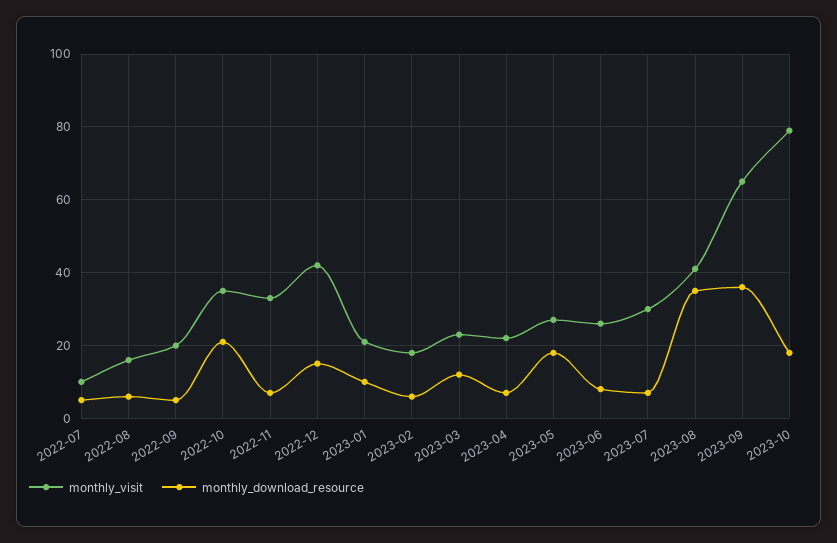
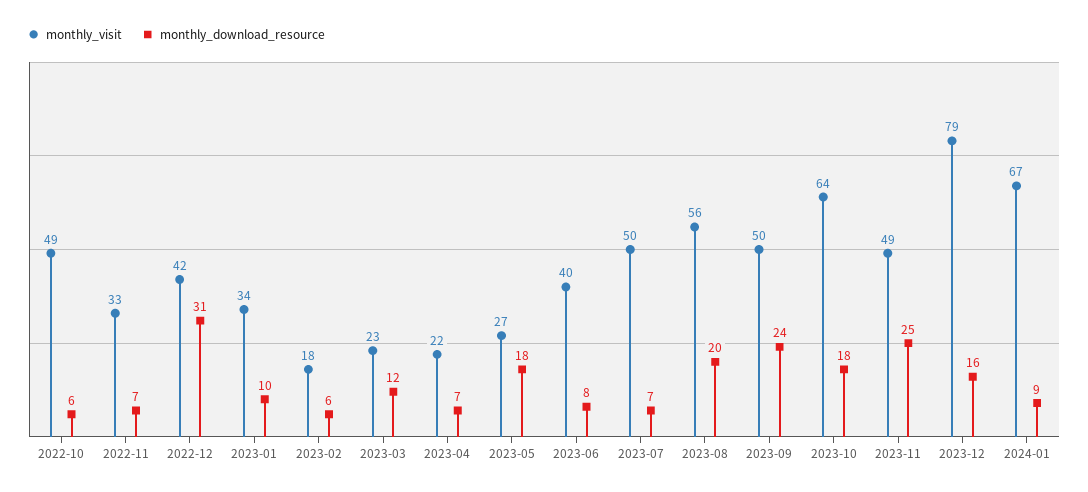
monthly_visit, 2022-07: 10 -> none
monthly_download_resource, 2022-07: 5 -> none
monthly_visit, 2022-08: 15 -> none
monthly_download_resource, 2022-08: 5 -> none
monthly_visit, 2022-09: 20 -> none
monthly_download_resource, 2022-09: 5 -> none
monthly_visit, 2022-10: 35 -> 49
monthly_download_resource, 2022-10: 20 -> 6
monthly_download_resource, 2022-12: 15 -> 31
monthly_visit, 2023-01: 20 -> 34
monthly_visit, 2023-06: 25 -> 40
monthly_visit, 2023-07: 30 -> 50
monthly_visit, 2023-08: 40 -> 56
monthly_download_resource, 2023-08: 35 -> 20
monthly_visit, 2023-09: 65 -> 50
monthly_download_resource, 2023-09: 35 -> 24
monthly_visit, 2023-10: 80 -> 64
monthly_visit, 2023-11: none -> 49
monthly_download_resource, 2023-11: none -> 25
monthly_visit, 2023-12: none -> 79
monthly_download_resource, 2023-12: none -> 16
monthly_visit, 2024-01: none -> 67
monthly_download_resource, 2024-01: none -> 9

